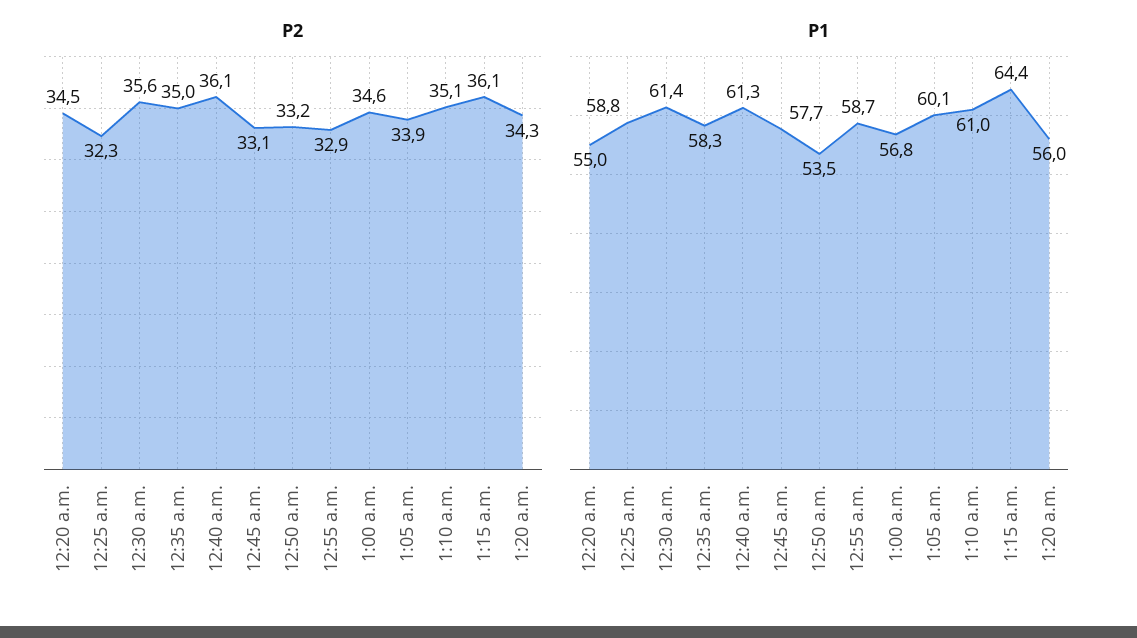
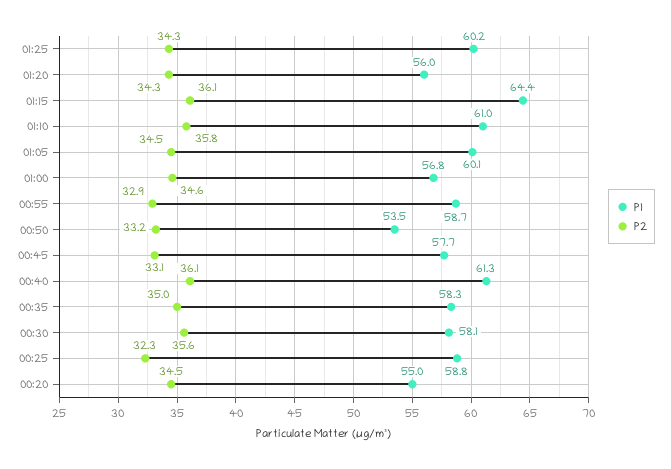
P2, 1:05 a.m.: 33.9 -> 34.5
P2, 1:10 a.m.: 35.1 -> 35.8
P1, 12:30 a.m.: 61.4 -> 58.1
P1, 01:25: none -> 60.2
P2, 01:25: none -> 34.3

